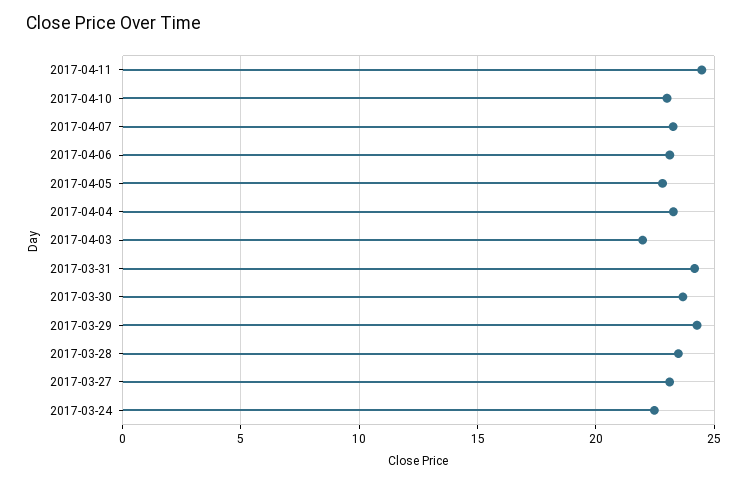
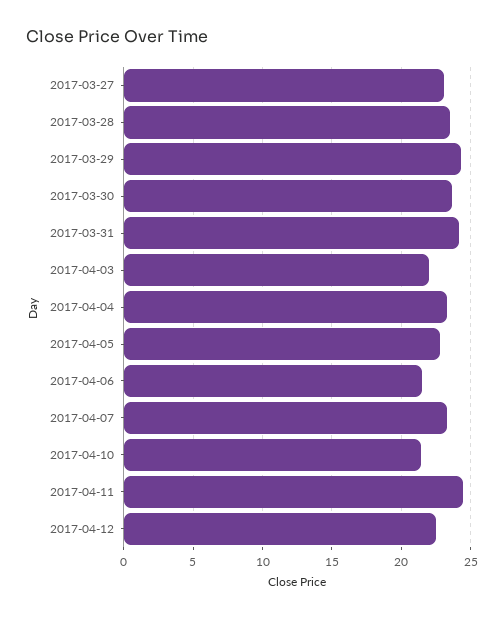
2017-04-10: 23 -> 21.5
2017-04-06: 23 -> 21.5
2017-03-24: 22.5 -> none
2017-04-12: none -> 22.5

